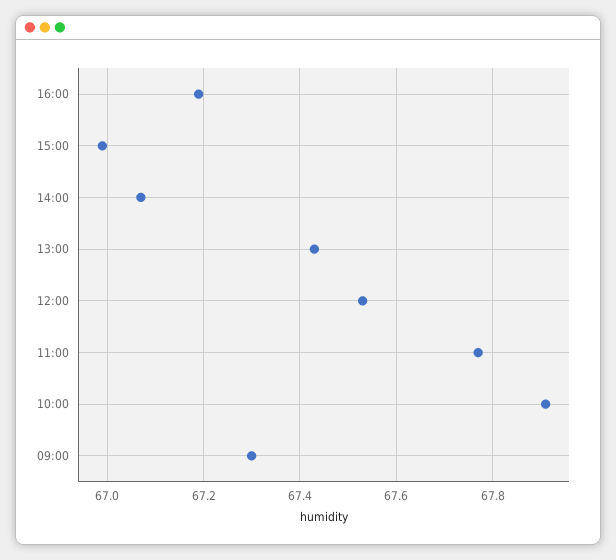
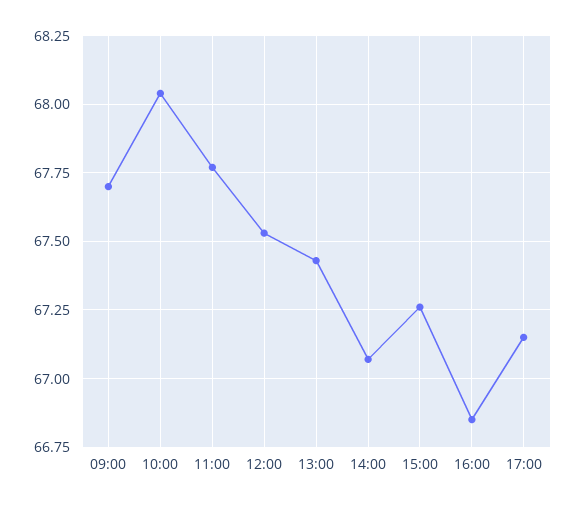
16:00: 67.2 -> 66.85
15:00: 67 -> 67.25
10:00: 67.9 -> 68.05
09:00: 67.3 -> 67.7
17:00: none -> 67.15

